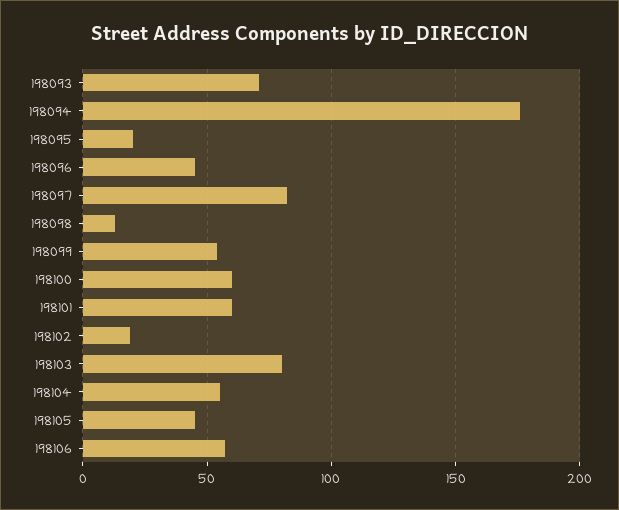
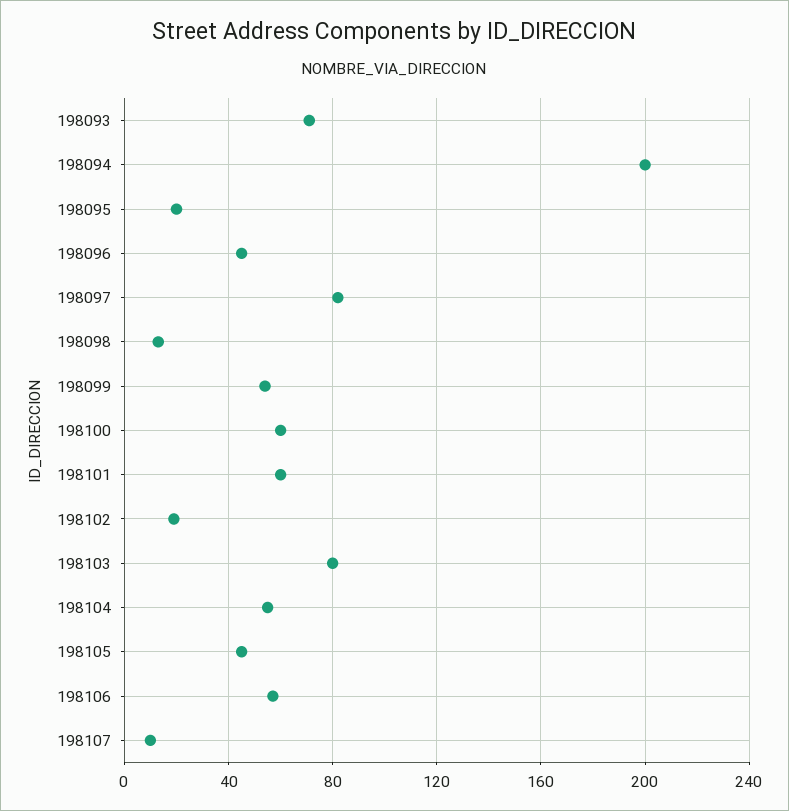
198094: 175 -> 200
198107: none -> 10

